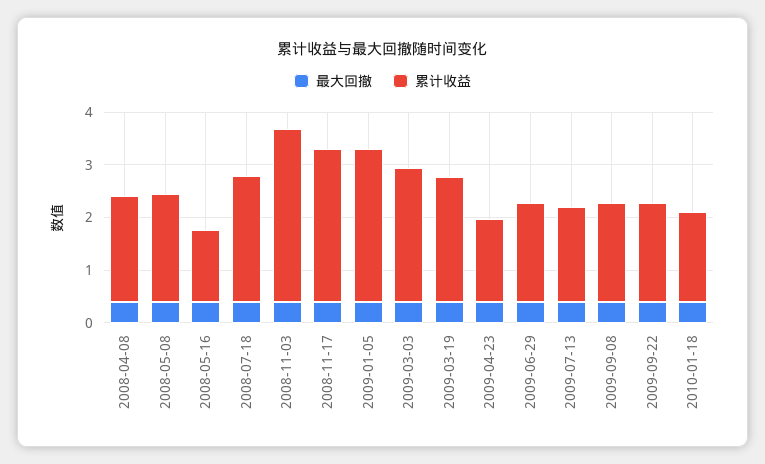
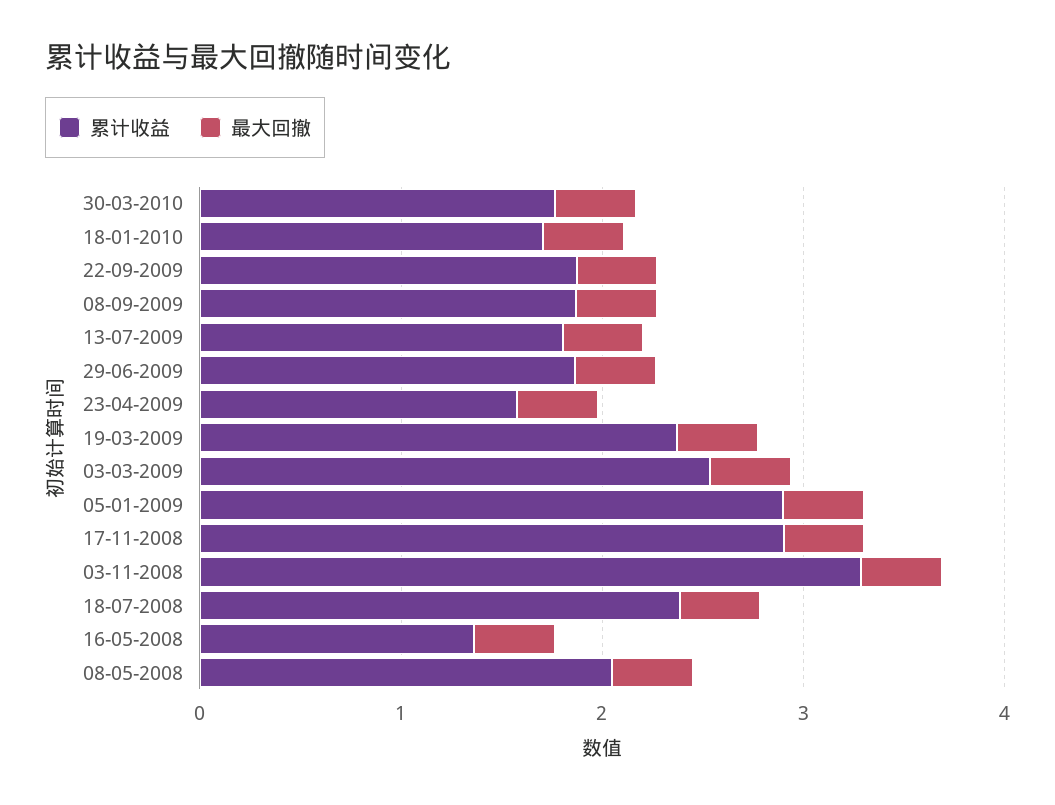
最大回撤, 2008-04-08: 0.4 -> none
累计收益, 2008-04-08: 2 -> none
累计收益, 30-03-2010: none -> 1.8
最大回撤, 30-03-2010: none -> 0.4

